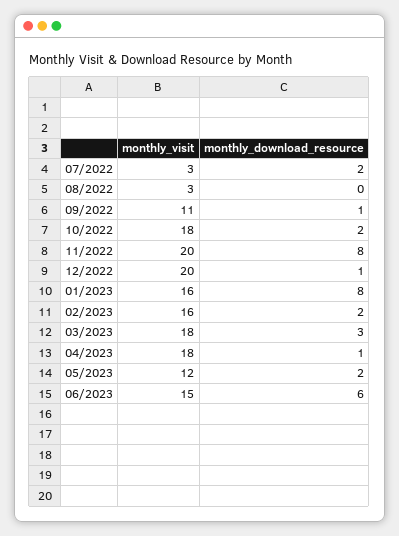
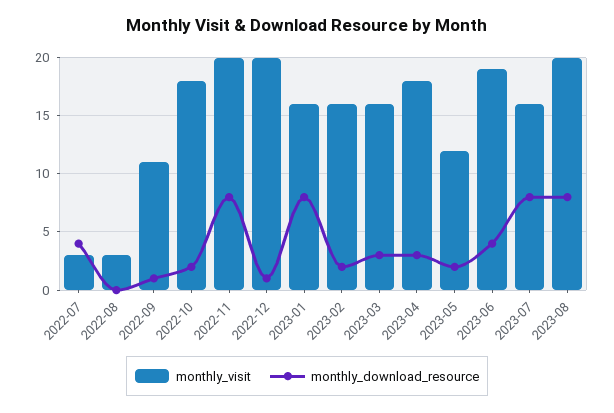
monthly_download_resource, 07/2022: 2 -> 4
monthly_visit, 03/2023: 18 -> 16
monthly_download_resource, 04/2023: 1 -> 3
monthly_visit, 06/2023: 15 -> 19
monthly_download_resource, 06/2023: 6 -> 4
monthly_visit, 2023-07: none -> 16
monthly_download_resource, 2023-07: none -> 8
monthly_visit, 2023-08: none -> 20
monthly_download_resource, 2023-08: none -> 8

